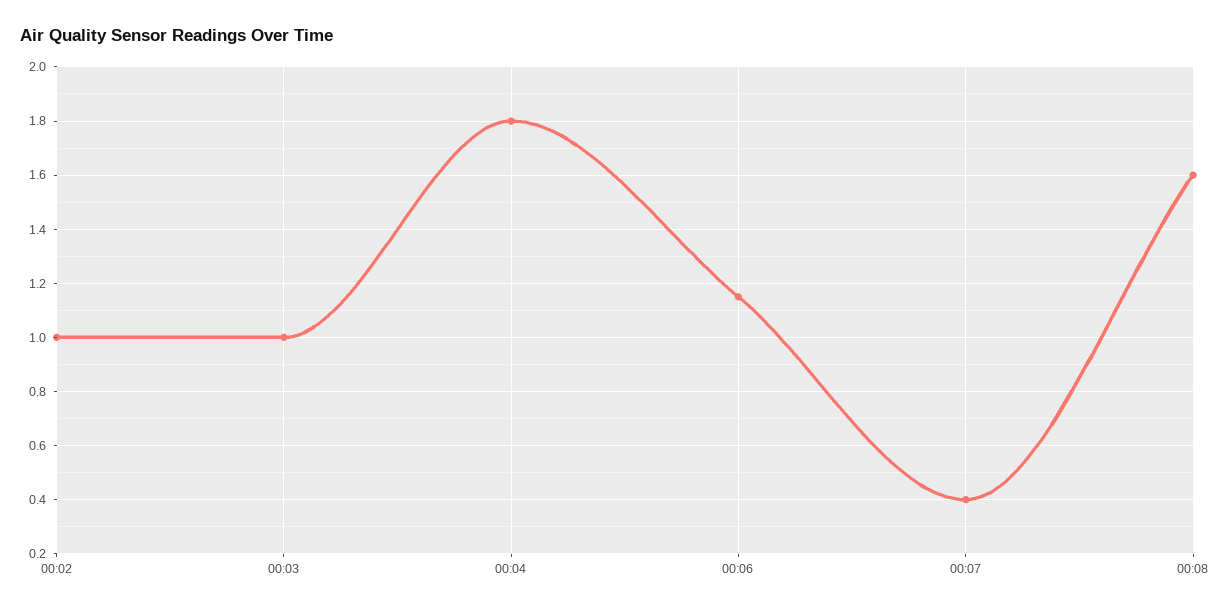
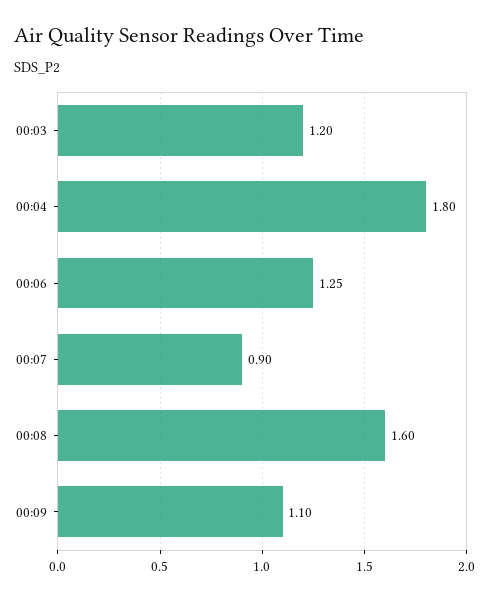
00:02: 1 -> none
00:03: 1 -> 1.2
00:06: 1.15 -> 1.25
00:07: 0.4 -> 0.9
00:09: none -> 1.1

